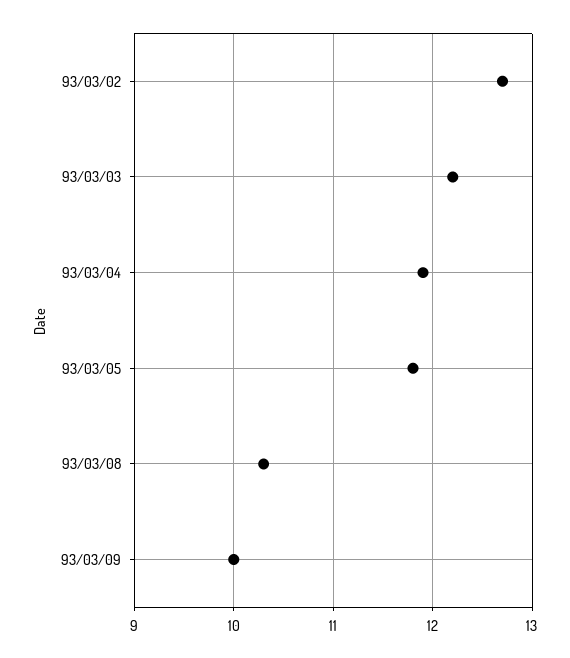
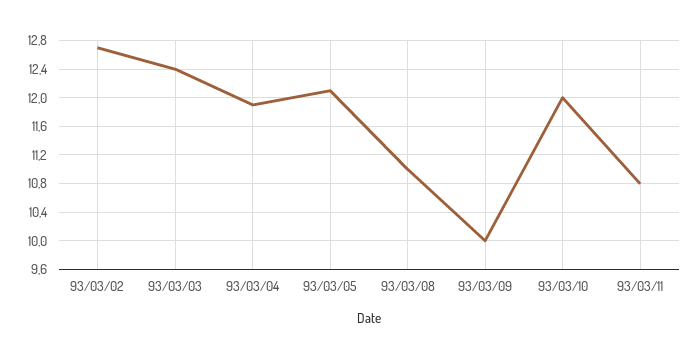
93/03/03: 12.2 -> 12.4
93/03/05: 11.8 -> 12.1
93/03/08: 10.3 -> 11
93/03/10: none -> 12
93/03/11: none -> 10.8

